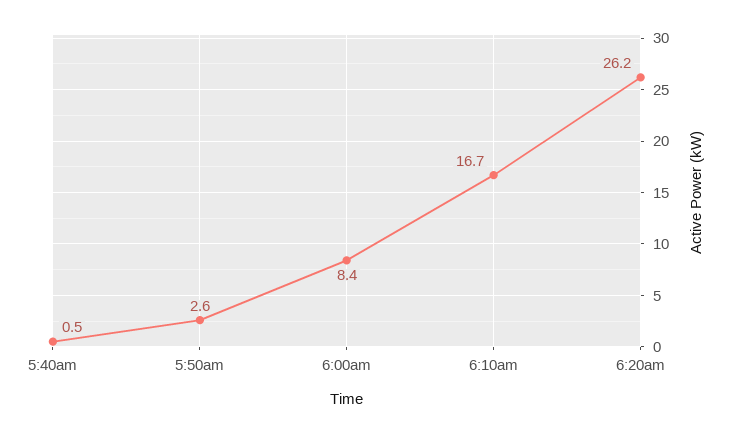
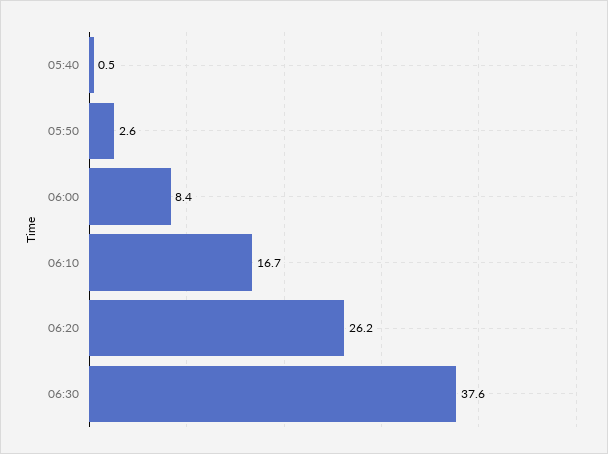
06:30: none -> 37.6

